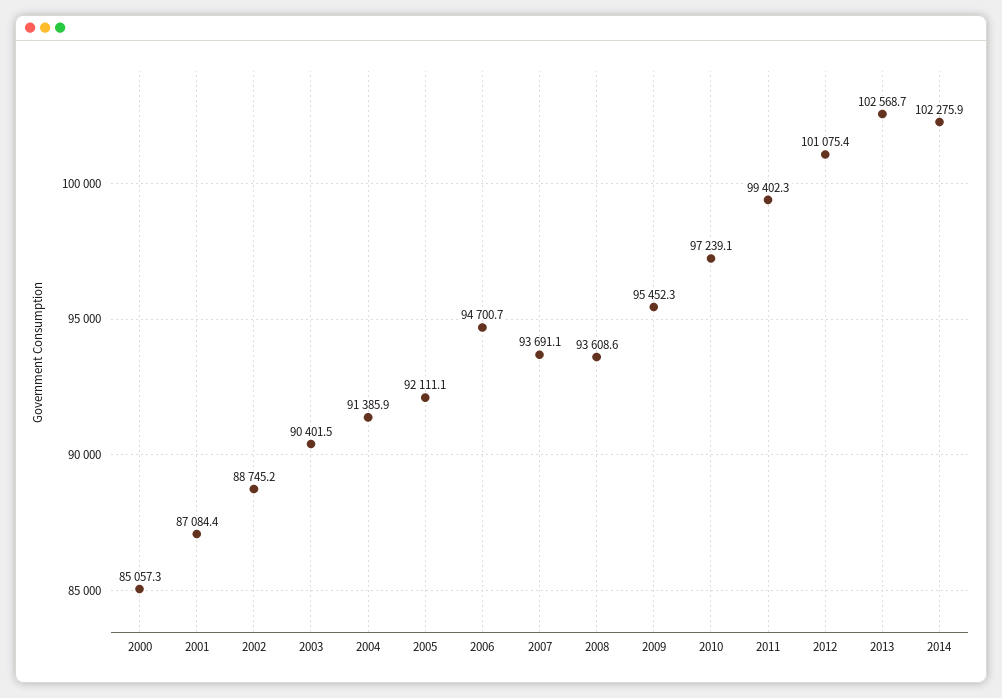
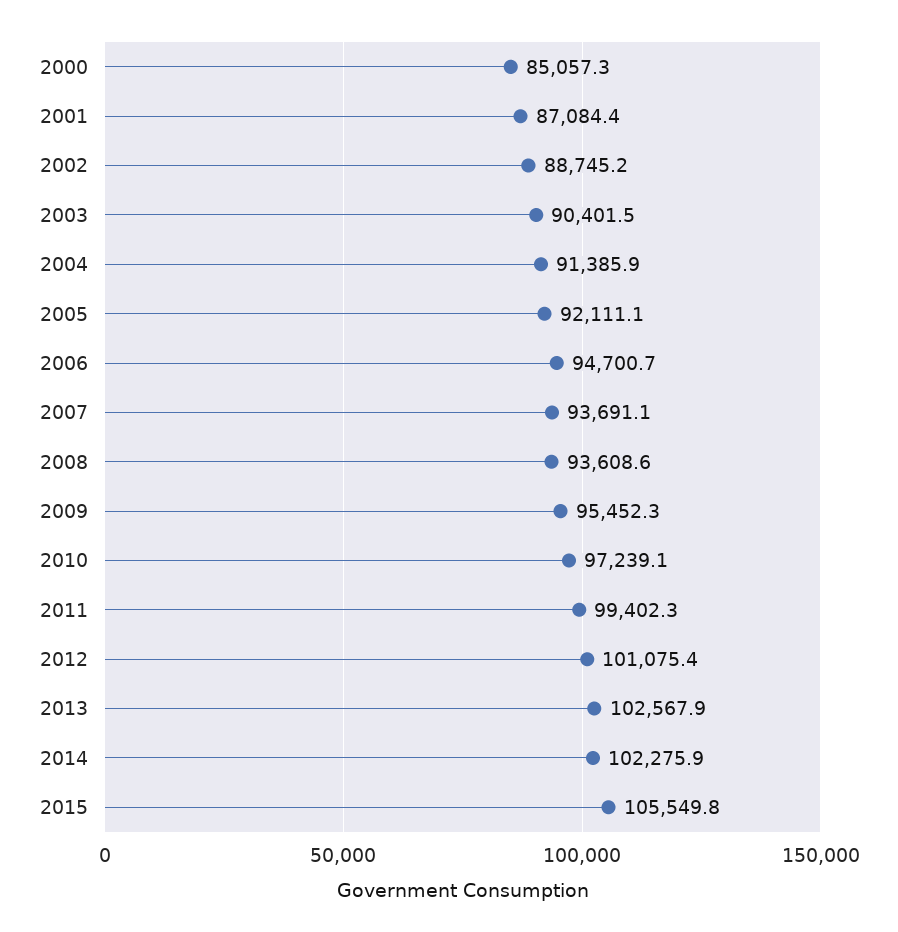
2013: 102568.7 -> 102567.9
2015: none -> 105549.8

